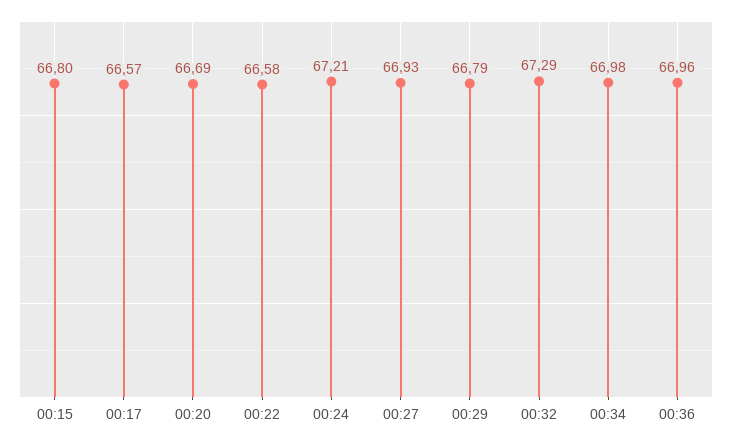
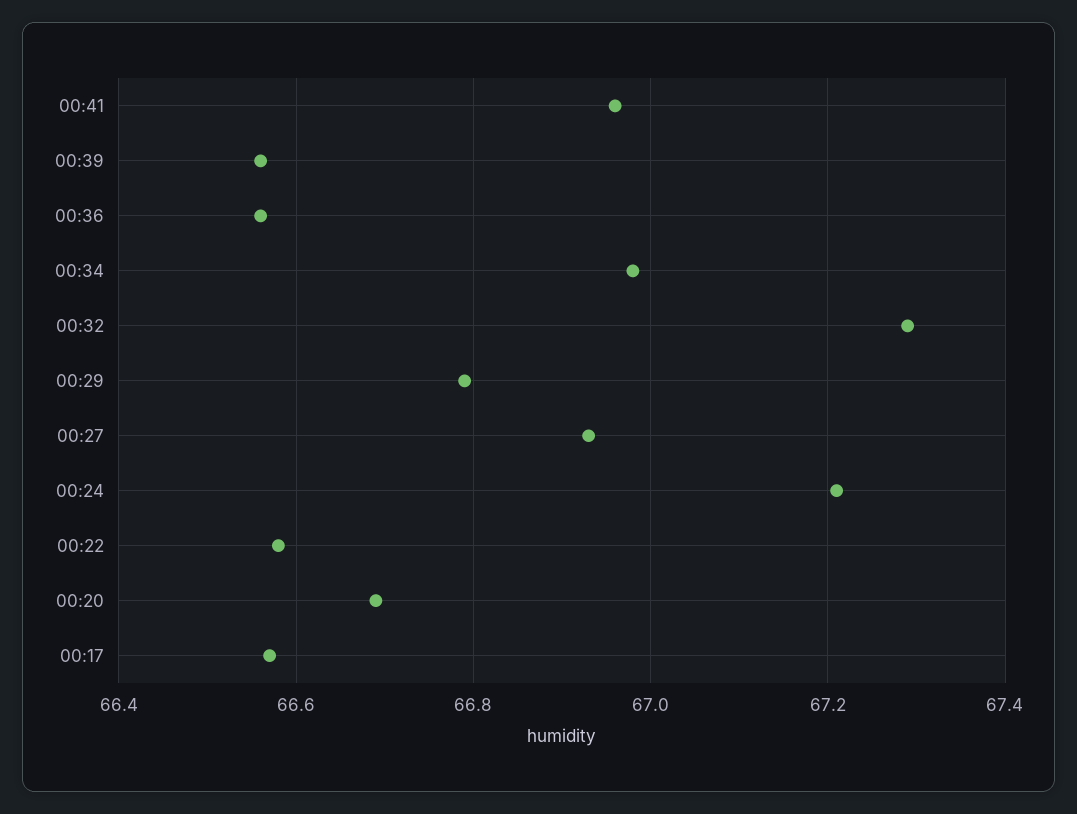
00:15: 66.8 -> none
00:36: 66.96 -> 66.55
00:41: none -> 66.95
00:39: none -> 66.55

